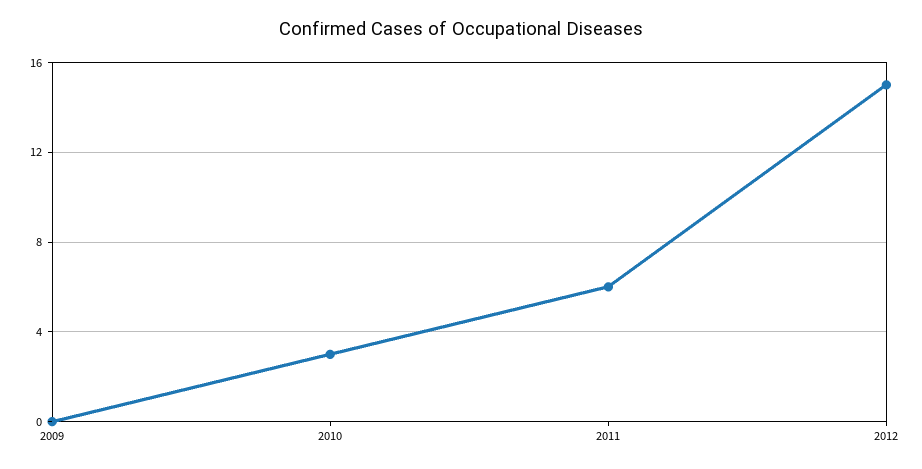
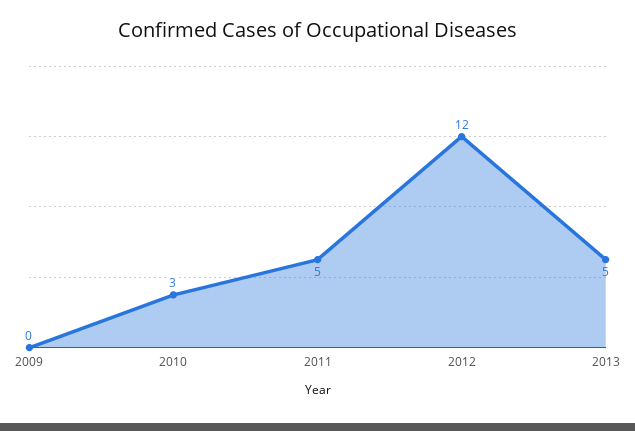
2011: 6 -> 5
2012: 15 -> 12
2013: none -> 5

